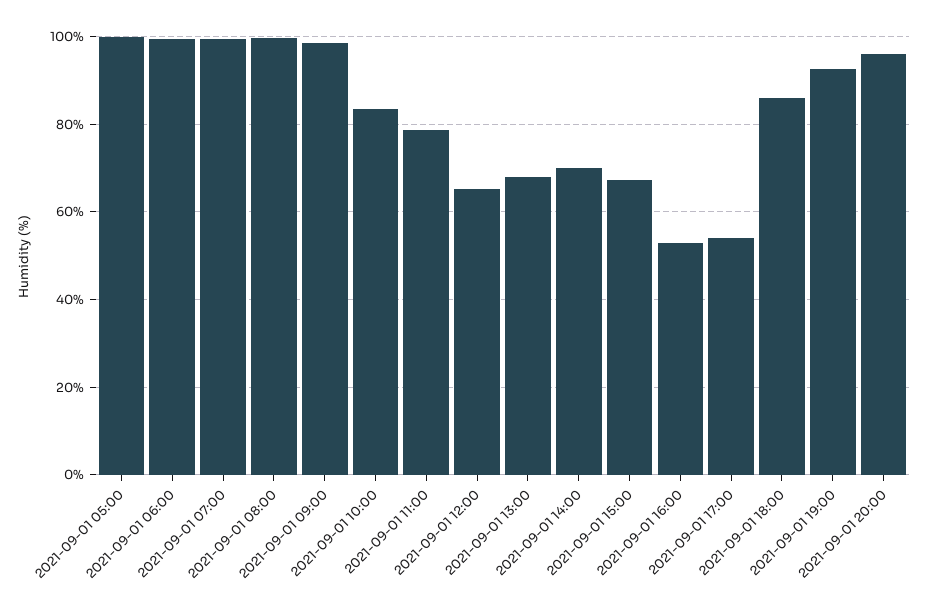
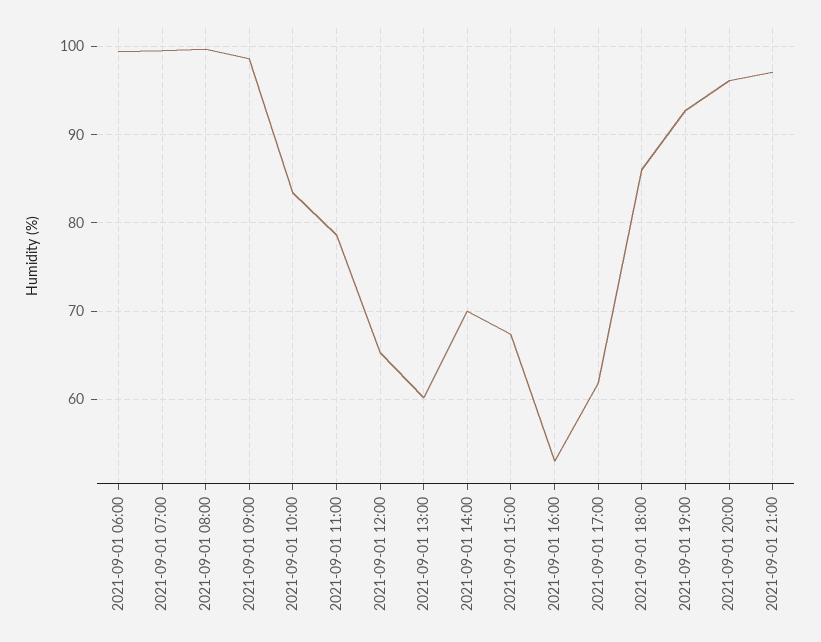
2021-09-01 05:00: 100 -> none
2021-09-01 13:00: 68 -> 60
2021-09-01 17:00: 54 -> 62
2021-09-01 21:00: none -> 97

